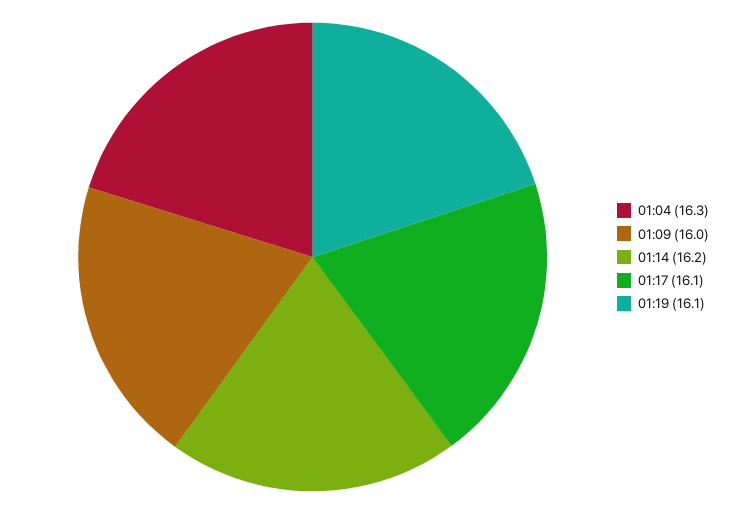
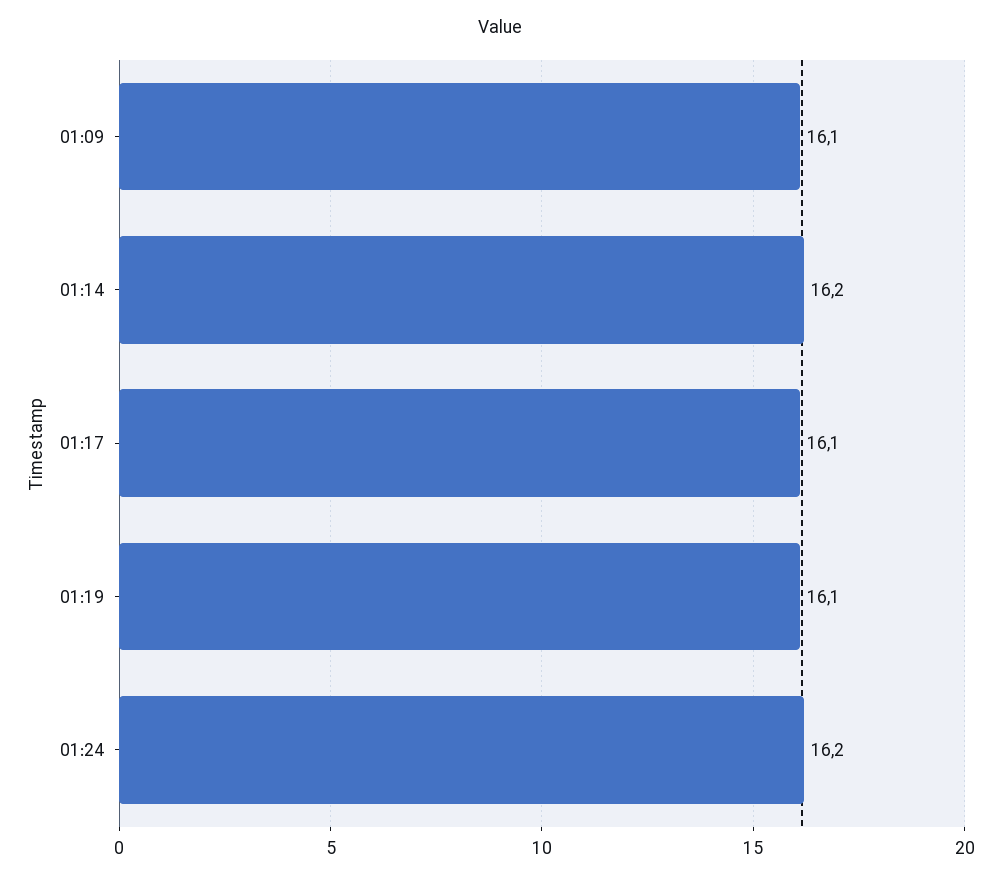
01:04: 16.3 -> none
01:09: 16 -> 16.1
01:24: none -> 16.2

